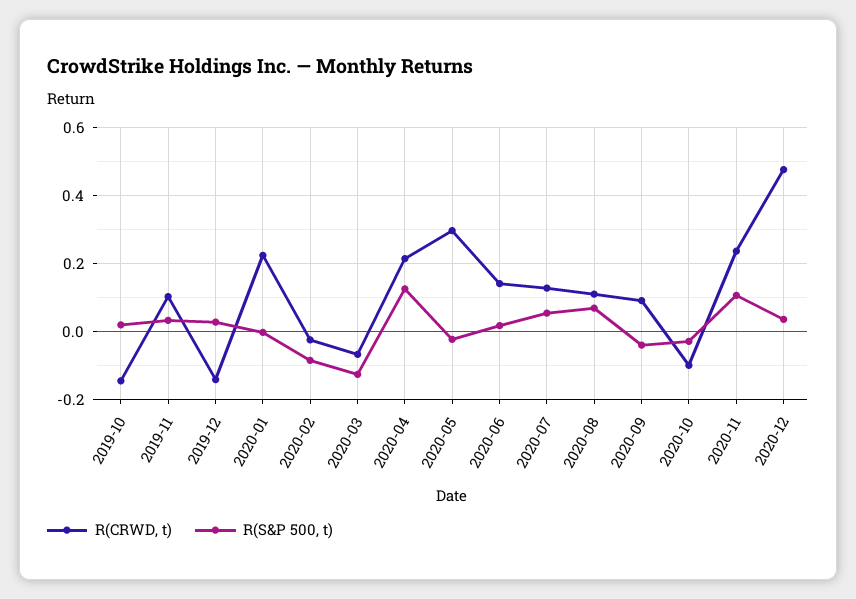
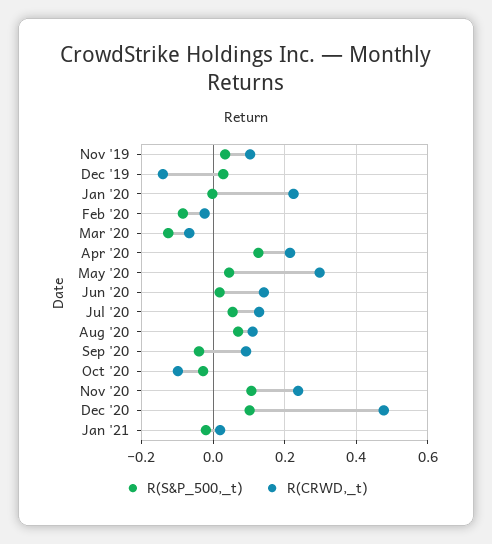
R(CRWD, t), 2019-10: -0.14 -> none
R(S&P 500, t), 2019-10: 0.02 -> none
R(S&P 500, t), 2020-05: -0.02 -> 0.04
R(S&P 500, t), 2020-12: 0.04 -> 0.1
R(S&P 500, t), Jan '21: none -> -0.02
R(CRWD, t), Jan '21: none -> 0.02

